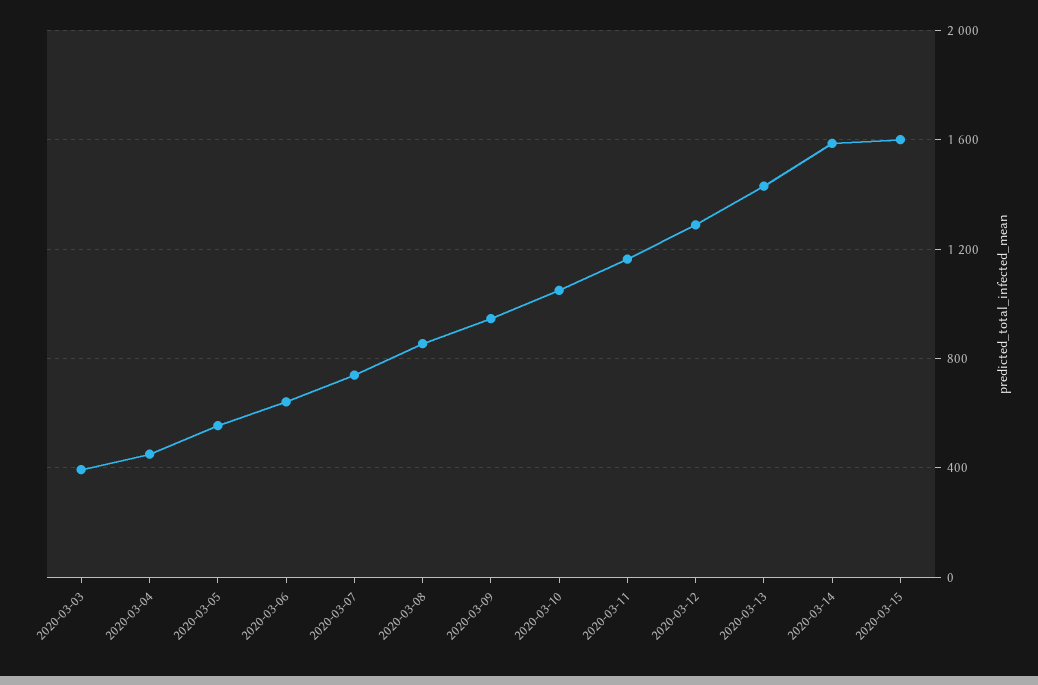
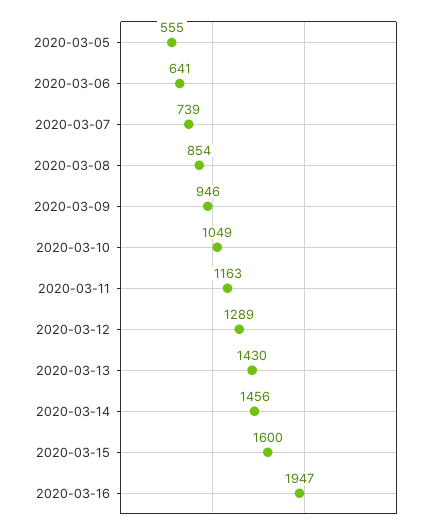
2020-03-03: 400 -> none
2020-03-04: 450 -> none
2020-03-14: 1600 -> 1456
2020-03-16: none -> 1947

